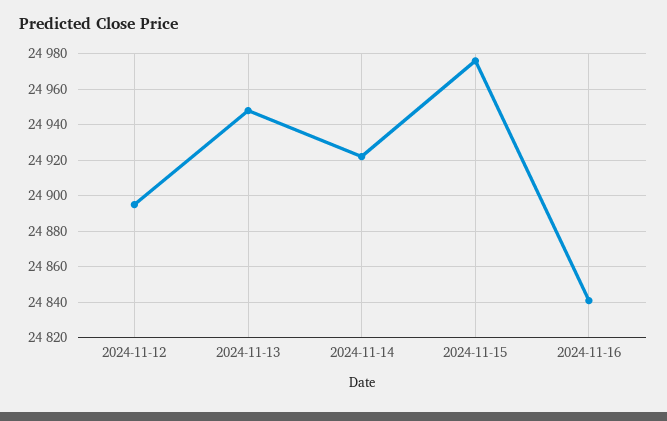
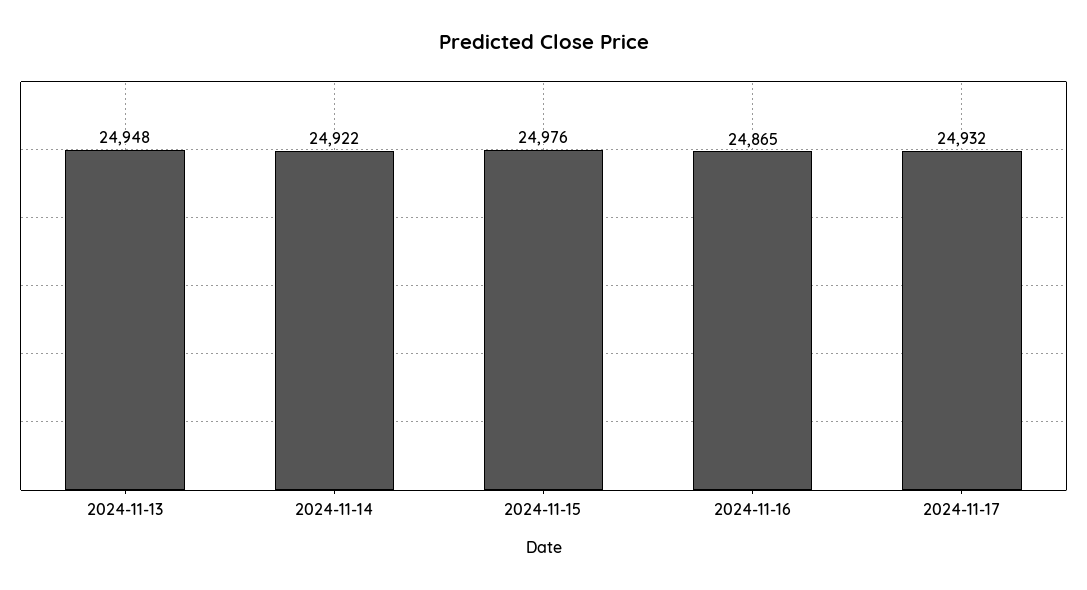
2024-11-12: 24895 -> none
2024-11-16: 24840 -> 24865
2024-11-17: none -> 24932

